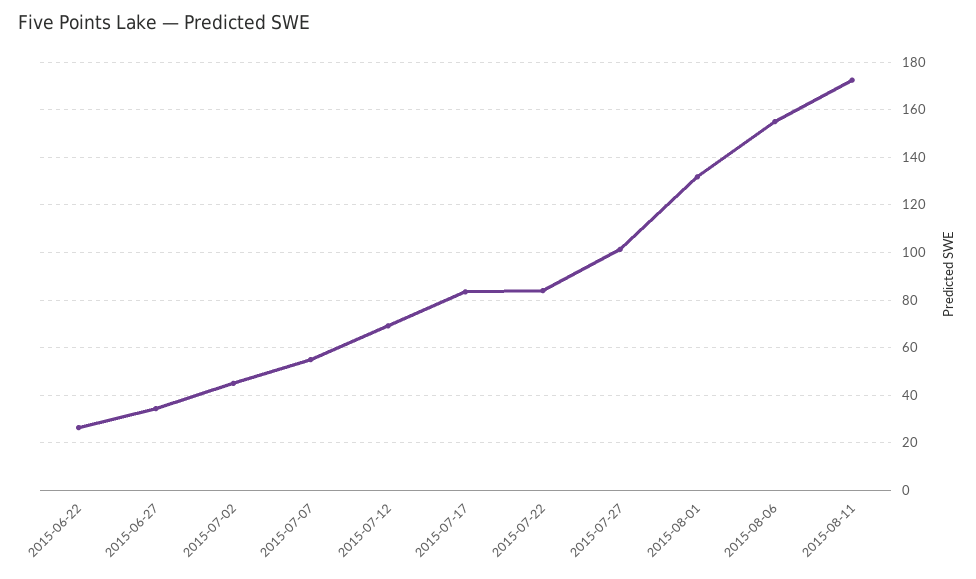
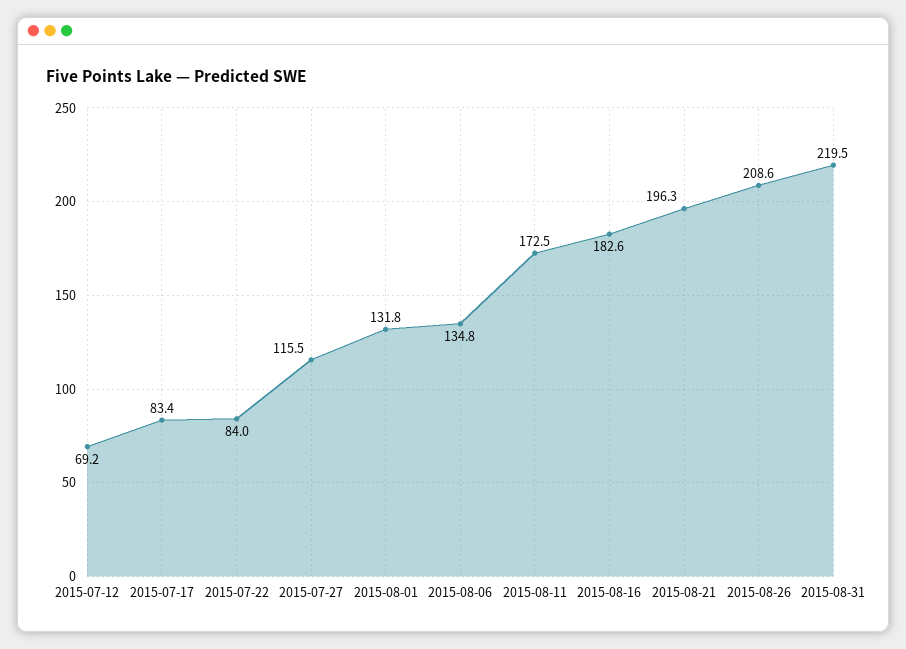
2015-06-22: 25 -> none
2015-06-27: 35 -> none
2015-07-02: 45 -> none
2015-07-07: 55 -> none
2015-07-27: 100 -> 115.5
2015-08-06: 155 -> 134.8
2015-08-16: none -> 182.6
2015-08-21: none -> 196.3
2015-08-26: none -> 208.6
2015-08-31: none -> 219.5

